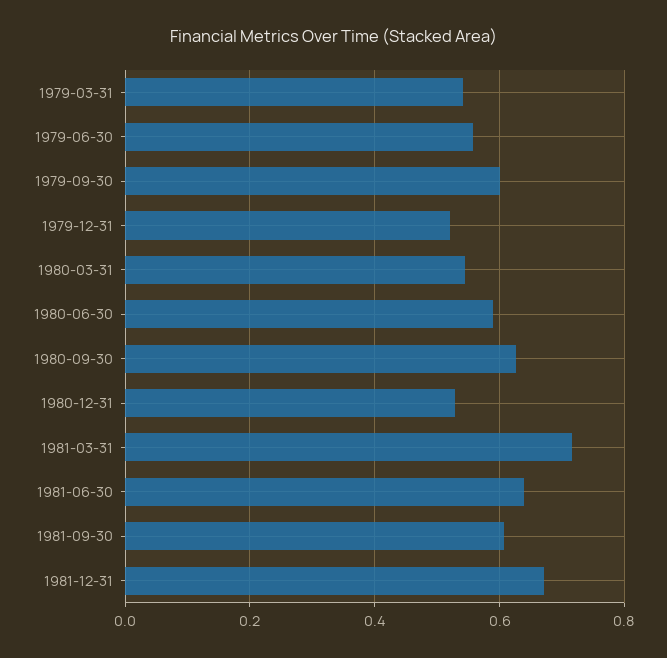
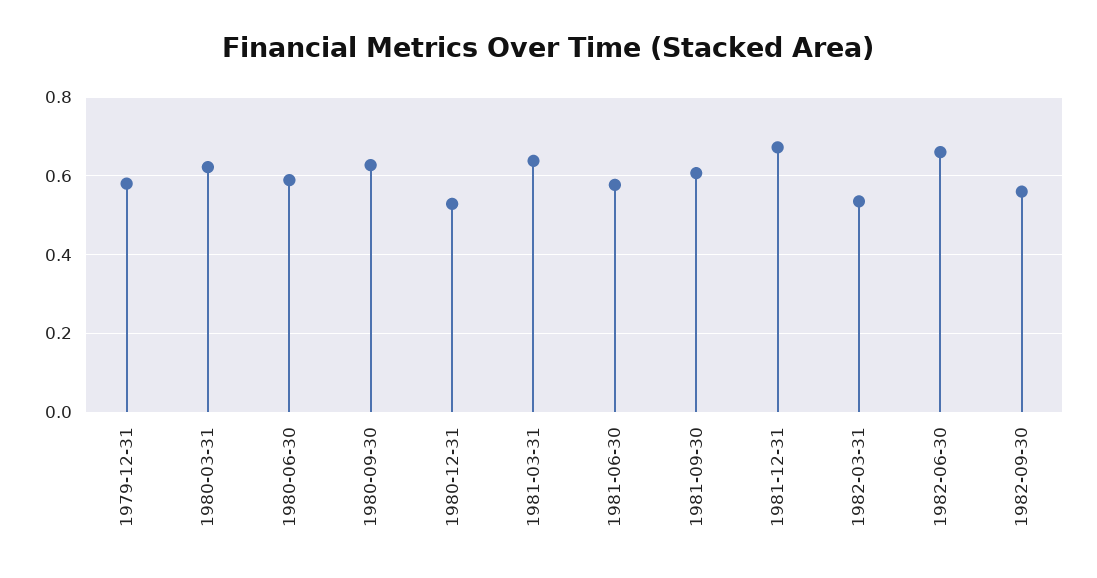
1979-03-31: 0.54 -> none
1979-06-30: 0.56 -> none
1979-09-30: 0.6 -> none
1979-12-31: 0.52 -> 0.58
1980-03-31: 0.54 -> 0.62
1981-03-31: 0.72 -> 0.64
1981-06-30: 0.64 -> 0.58
1982-03-31: none -> 0.54
1982-06-30: none -> 0.66
1982-09-30: none -> 0.56

